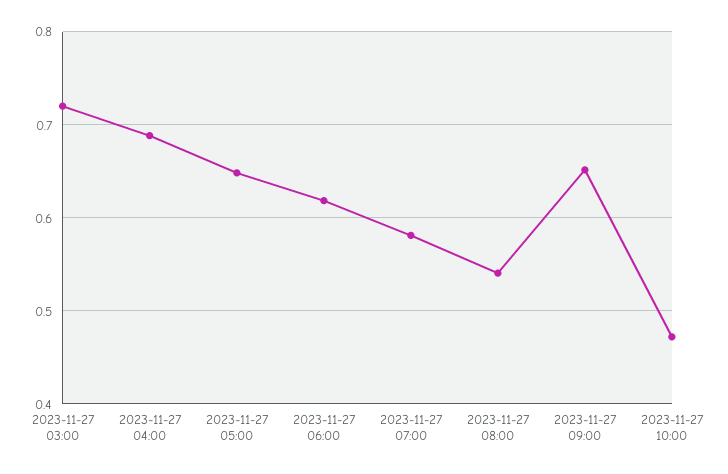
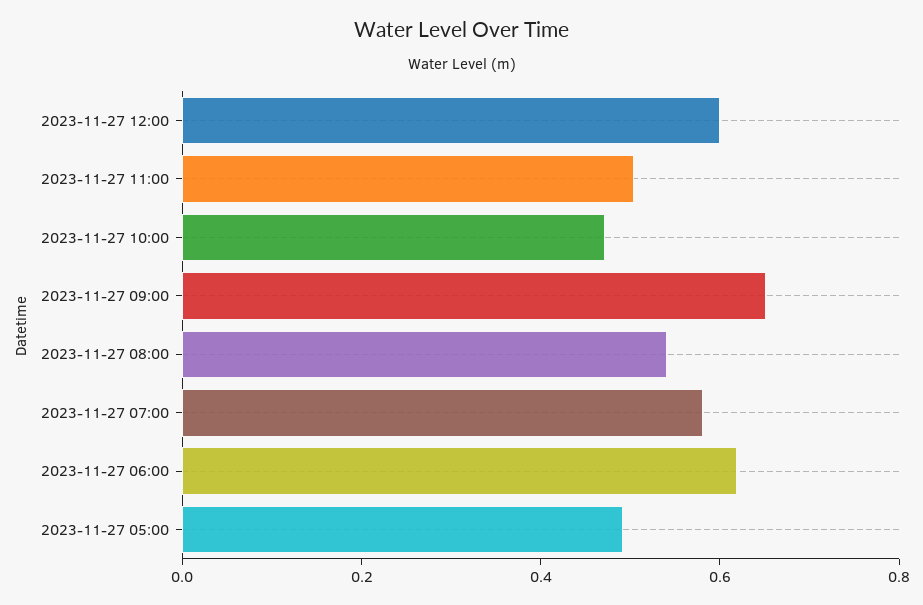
2023-11-27 03:00: 0.72 -> none
2023-11-27 04:00: 0.69 -> none
2023-11-27 05:00: 0.65 -> 0.5
2023-11-27 12:00: none -> 0.6
2023-11-27 11:00: none -> 0.5

